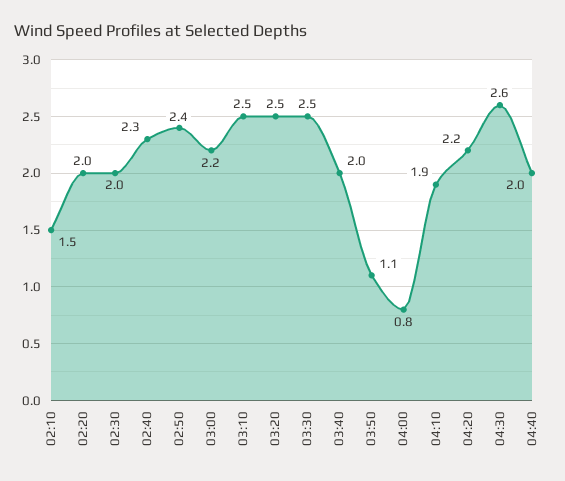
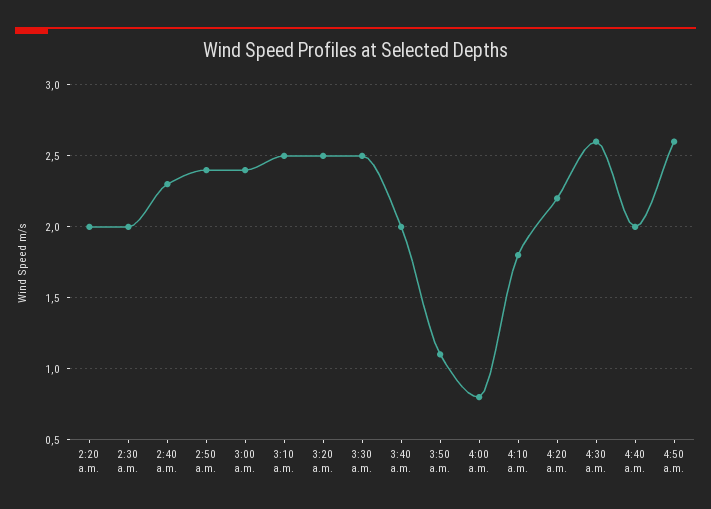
02:10: 1.5 -> none
03:00: 2.2 -> 2.4
04:10: 1.9 -> 1.8
4:50 a.m.: none -> 2.6

